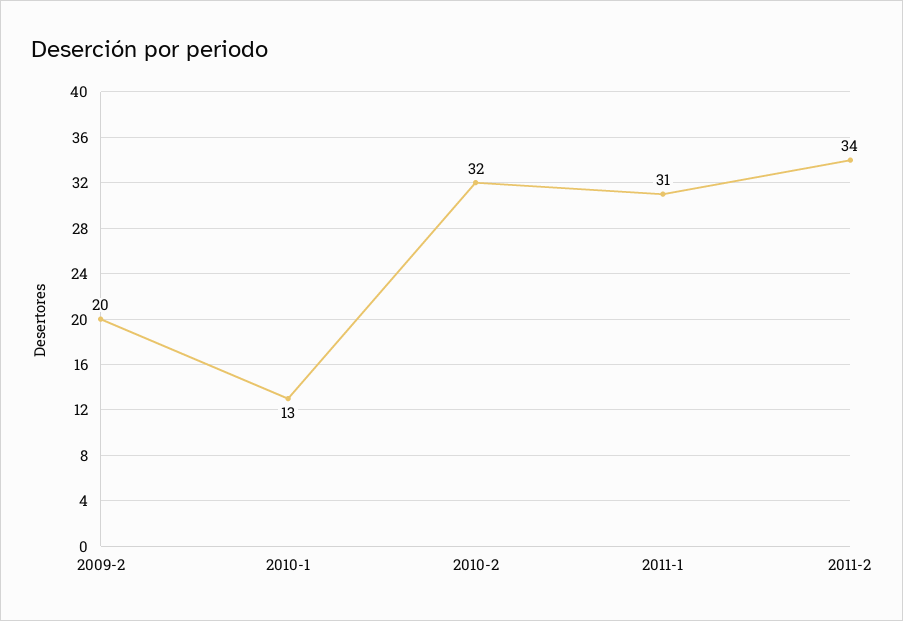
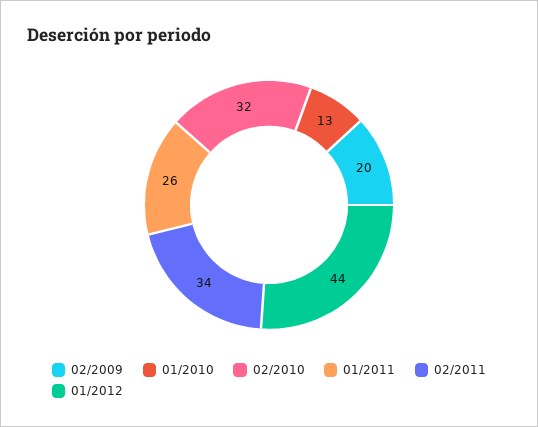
2011-1: 31 -> 26
01/2012: none -> 44

